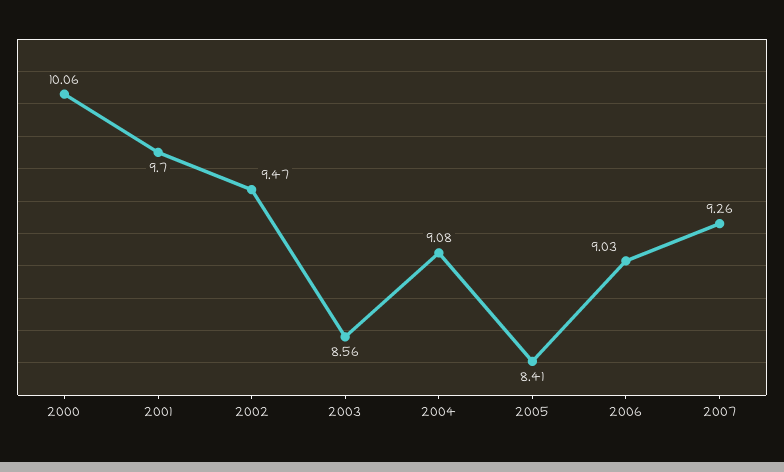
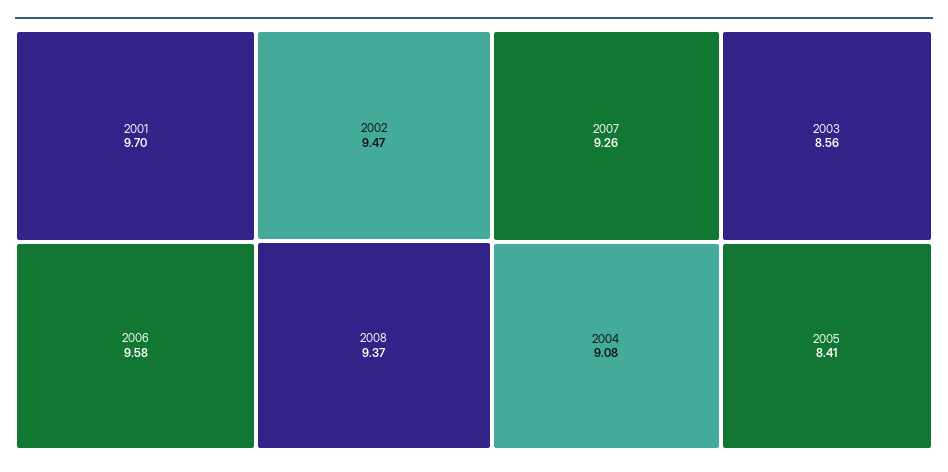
2000: 10.06 -> none
2006: 9.03 -> 9.58
2008: none -> 9.37

